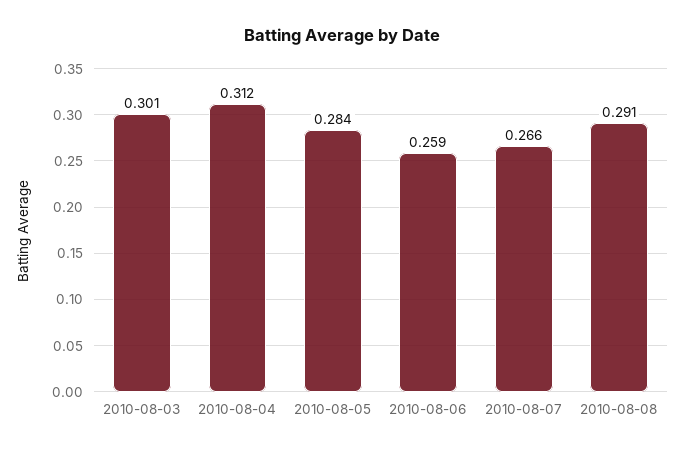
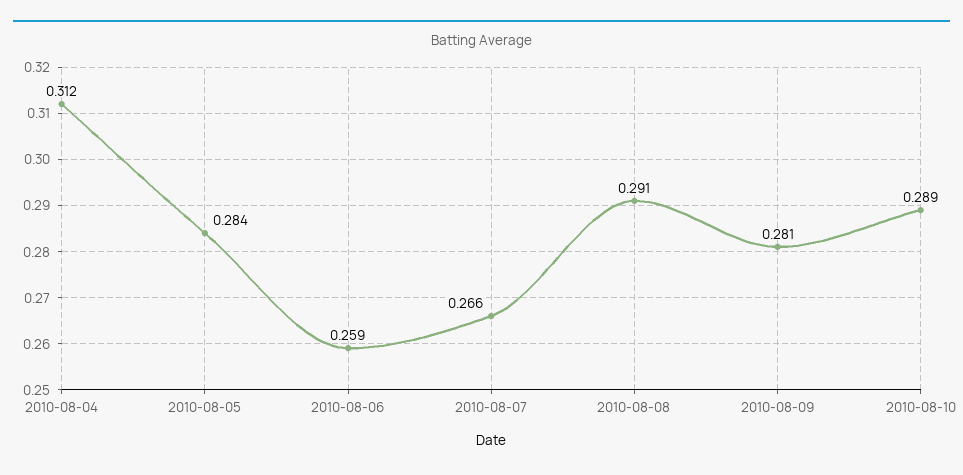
2010-08-03: 0.301 -> none
2010-08-09: none -> 0.281
2010-08-10: none -> 0.289

